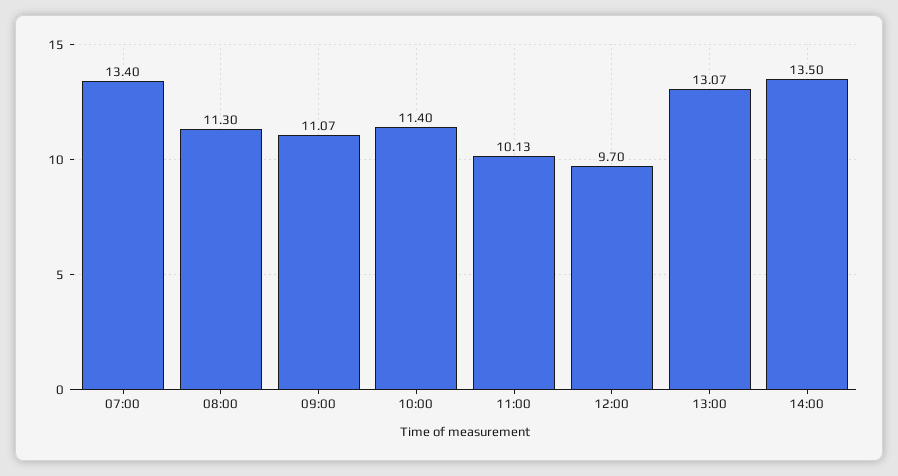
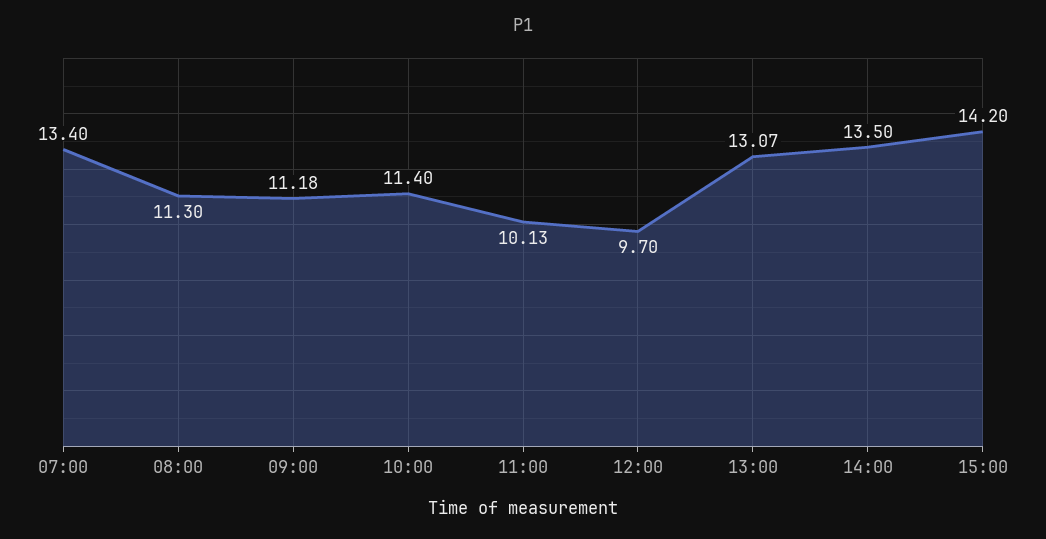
09:00: 11.07 -> 11.18
15:00: none -> 14.2

